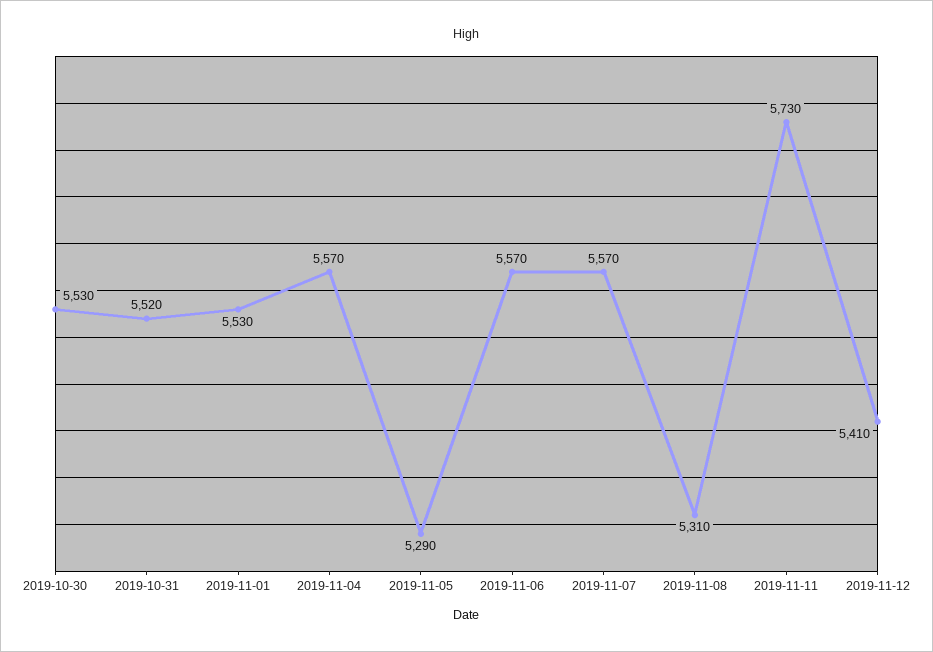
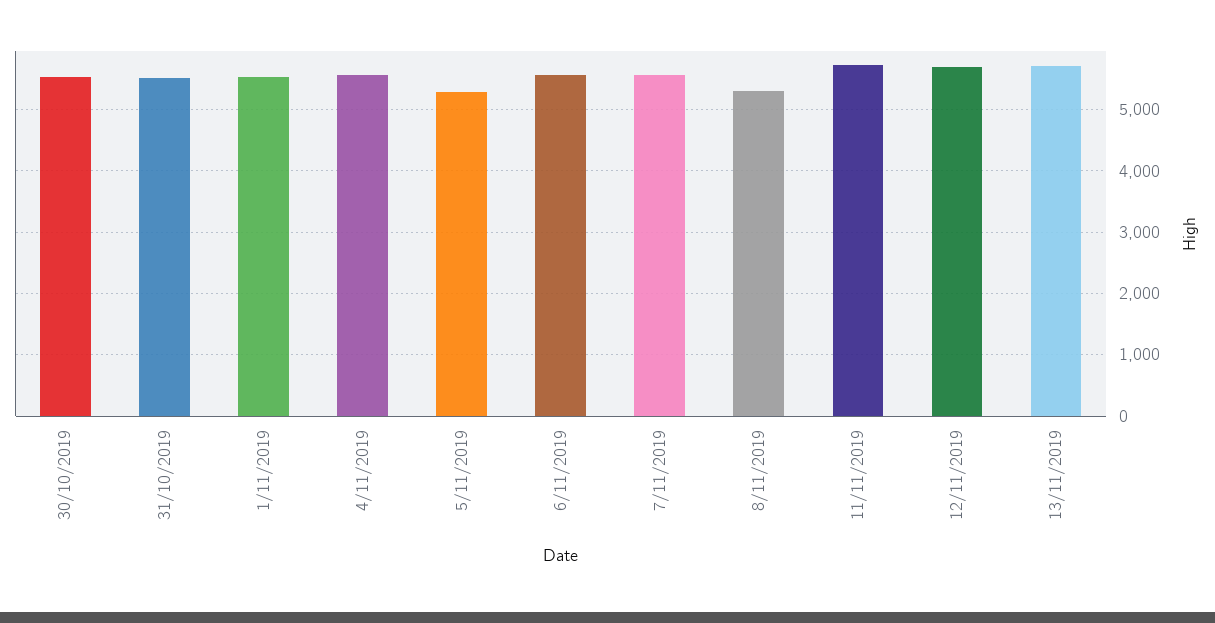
2019-11-12: 5410 -> 5700
13/11/2019: none -> 5700

